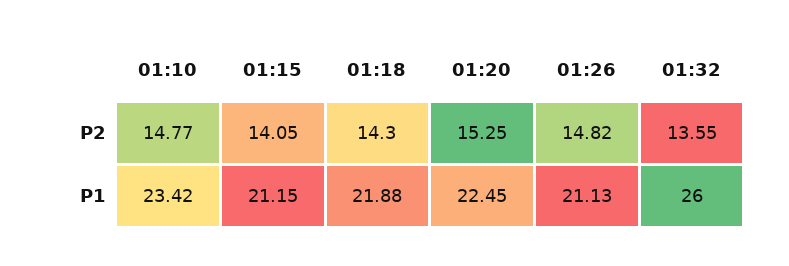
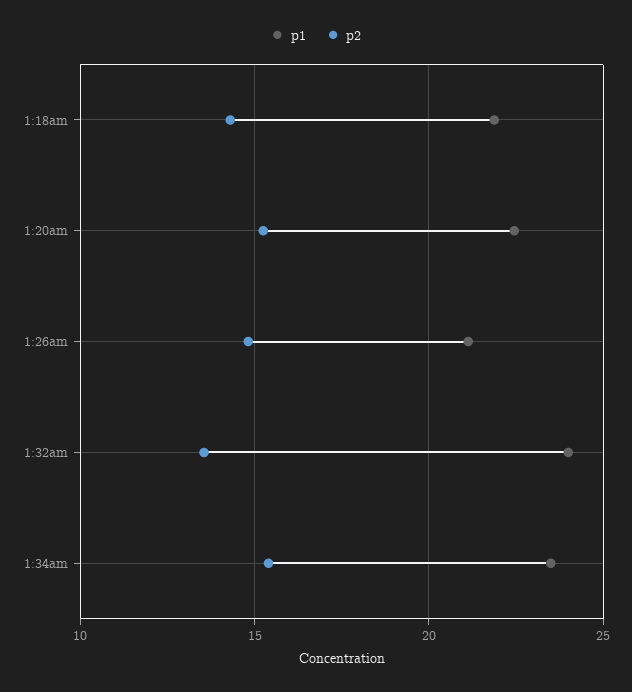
P2, 01:10: 14.77 -> none
P2, 01:15: 14.05 -> none
P1, 01:10: 23.42 -> none
P1, 01:15: 21.15 -> none
P1, 01:32: 26 -> 24
P1, 1:34am: none -> 23.5
P2, 1:34am: none -> 15.5

